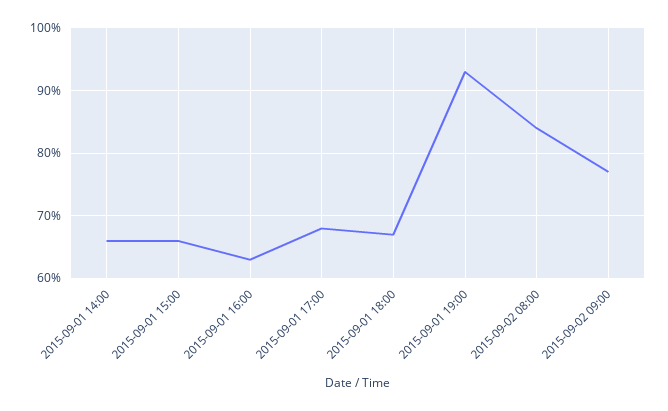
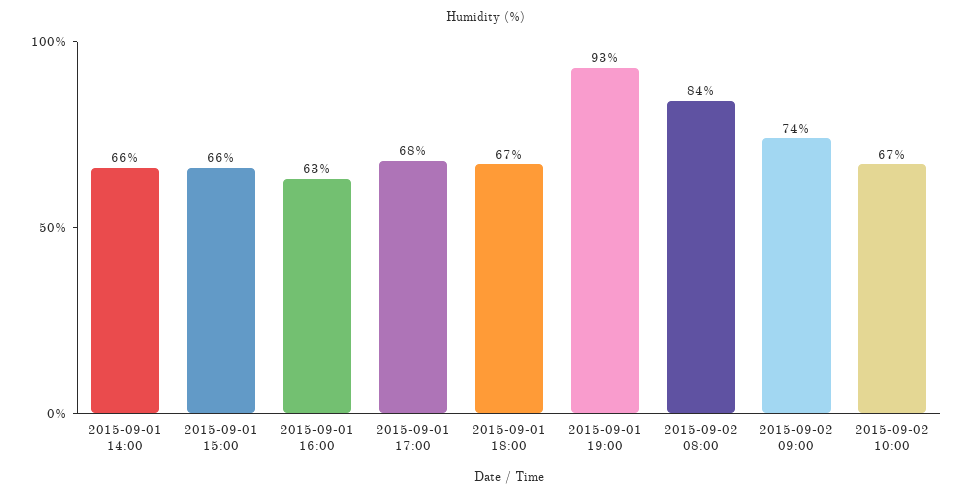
2015-09-02 09:00: 77 -> 74
2015-09-02 10:00: none -> 67

